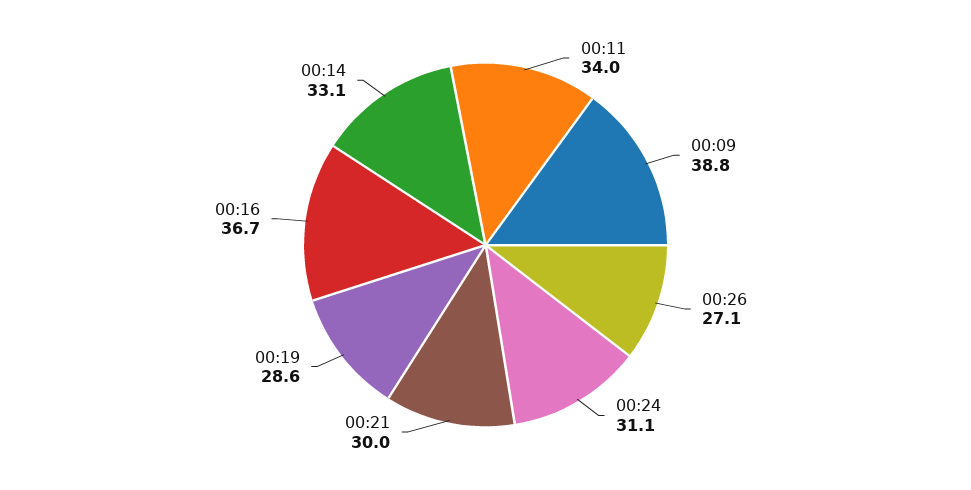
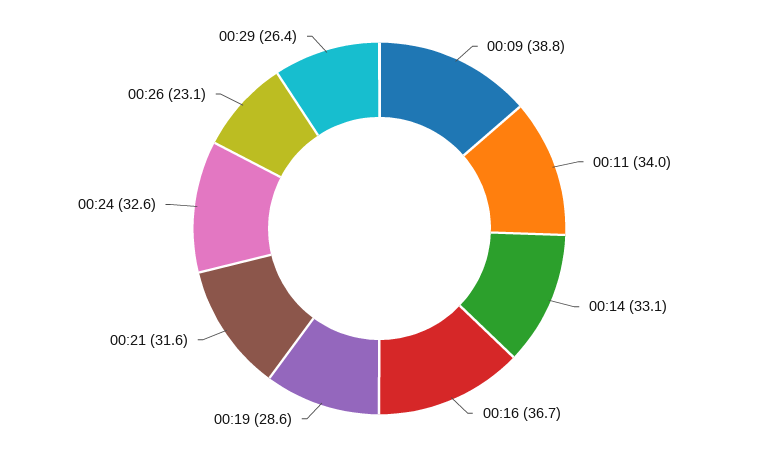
00:26: 27.1 -> 23.1
00:24: 31.1 -> 32.6
00:21: 30 -> 31.6
00:29: none -> 26.4

